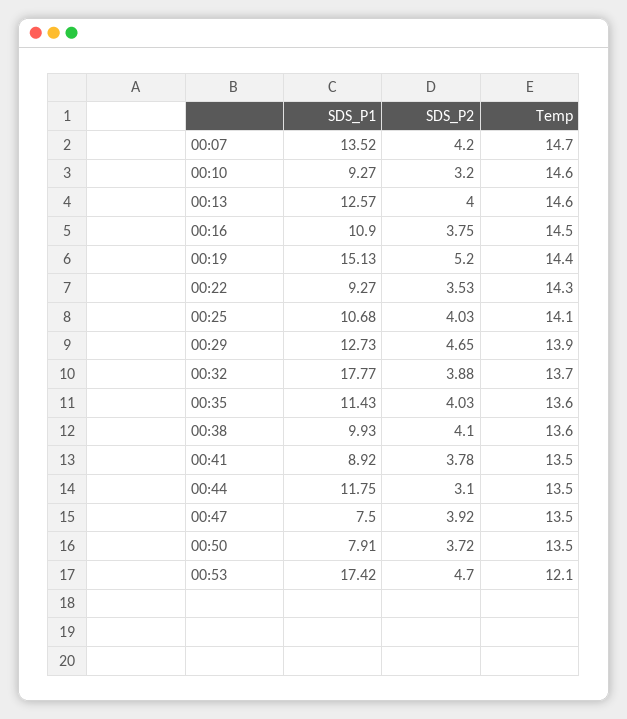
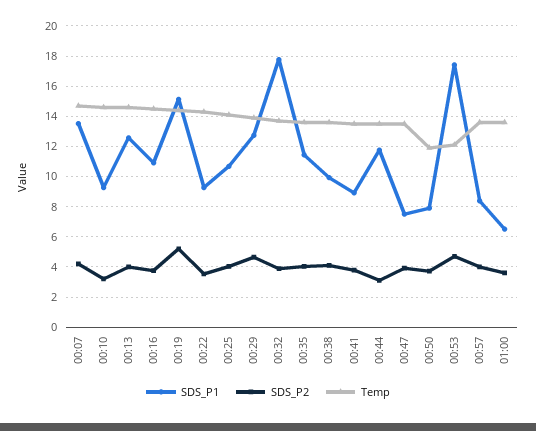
Temp, 00:50: 13.5 -> 12
SDS_P1, 00:57: none -> 8.5
SDS_P2, 00:57: none -> 4
Temp, 00:57: none -> 13.5
SDS_P1, 01:00: none -> 6.5
SDS_P2, 01:00: none -> 3.5
Temp, 01:00: none -> 13.5

